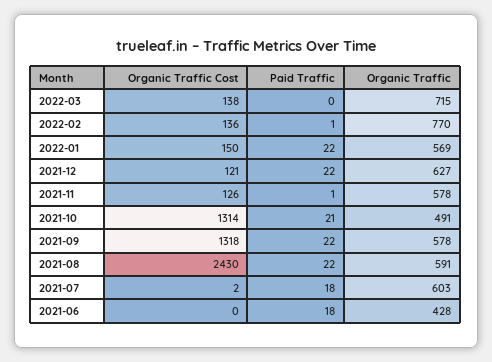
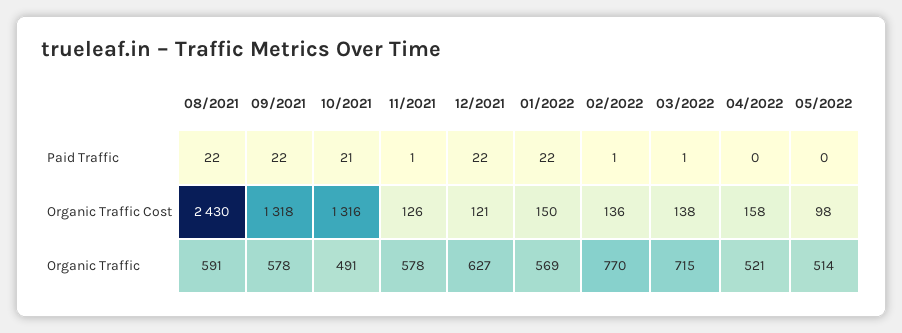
Paid Traffic, 2022-03: 0 -> 1
Organic Traffic Cost, 2021-10: 1314 -> 1316
Organic Traffic Cost, 2021-07: 2 -> none
Paid Traffic, 2021-07: 18 -> none
Organic Traffic, 2021-07: 603 -> none
Organic Traffic Cost, 2021-06: 0 -> none
Paid Traffic, 2021-06: 18 -> none
Organic Traffic, 2021-06: 428 -> none
Paid Traffic, 04/2022: none -> 0
Paid Traffic, 05/2022: none -> 0
Organic Traffic Cost, 04/2022: none -> 158
Organic Traffic Cost, 05/2022: none -> 98
Organic Traffic, 04/2022: none -> 521
Organic Traffic, 05/2022: none -> 514

